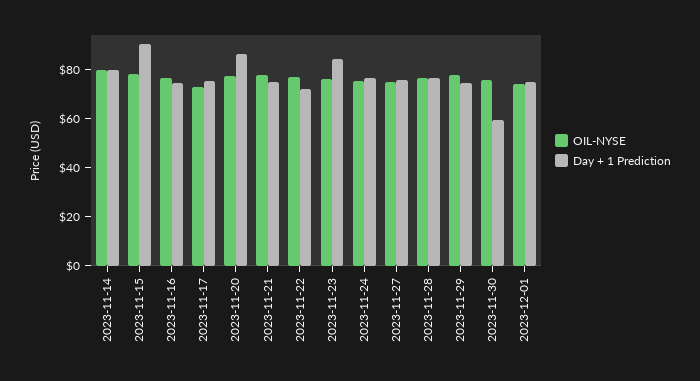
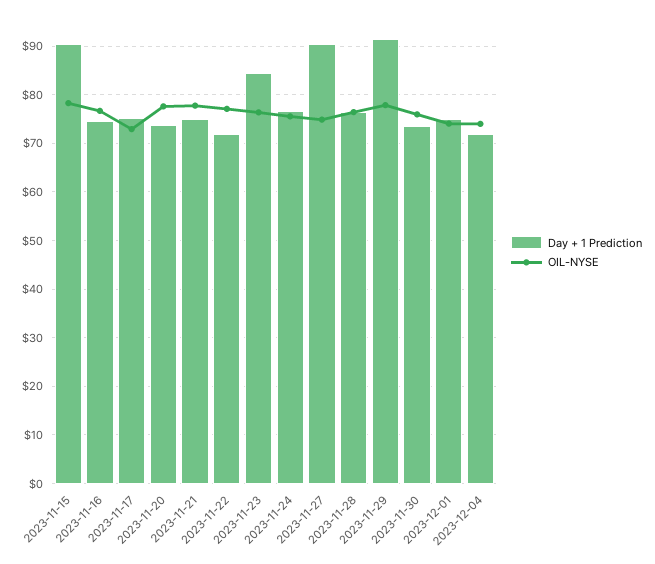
OIL-NYSE, 2023-11-14: 80 -> none
Day + 1 Prediction, 2023-11-14: 80 -> none
Day + 1 Prediction, 2023-11-20: 85 -> 74
Day + 1 Prediction, 2023-11-27: 75 -> 90
Day + 1 Prediction, 2023-11-29: 75 -> 92
Day + 1 Prediction, 2023-11-30: 60 -> 74
Day + 1 Prediction, 2023-12-04: none -> 72
OIL-NYSE, 2023-12-04: none -> 74

